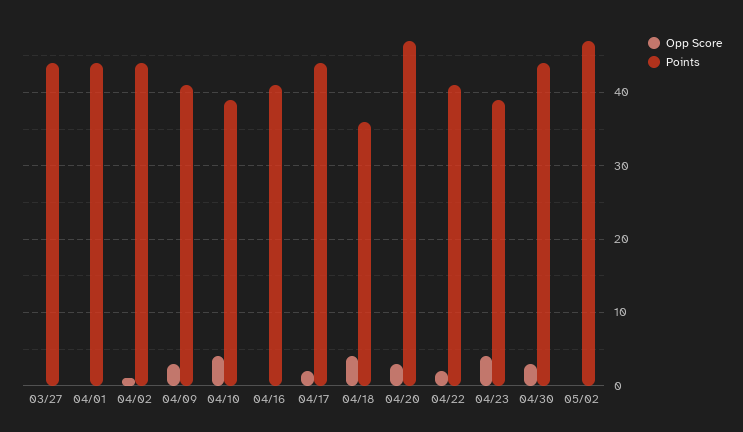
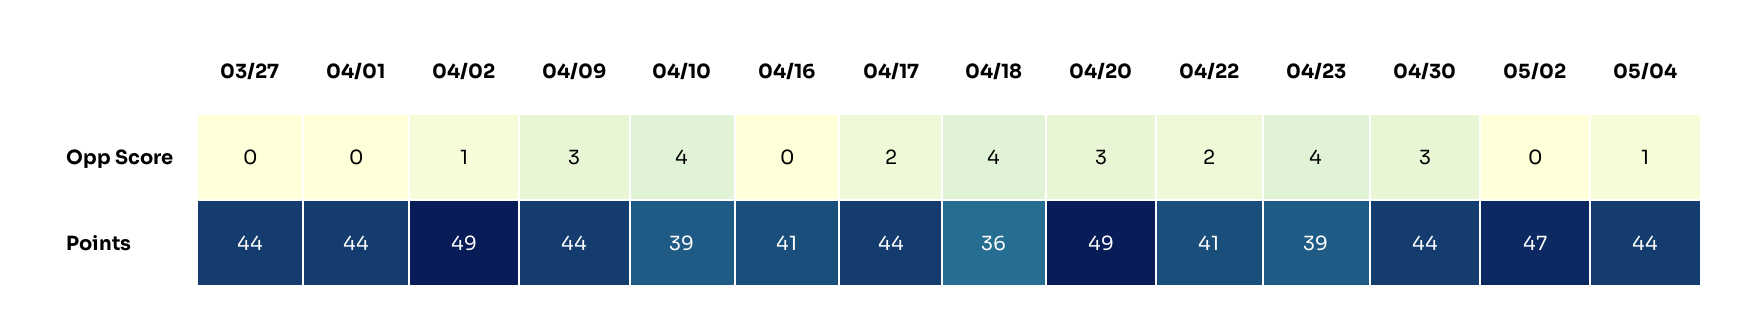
Points, 04/02: 44 -> 49
Points, 04/09: 41 -> 44
Points, 04/20: 47 -> 49
Opp Score, 05/04: none -> 1
Points, 05/04: none -> 44

